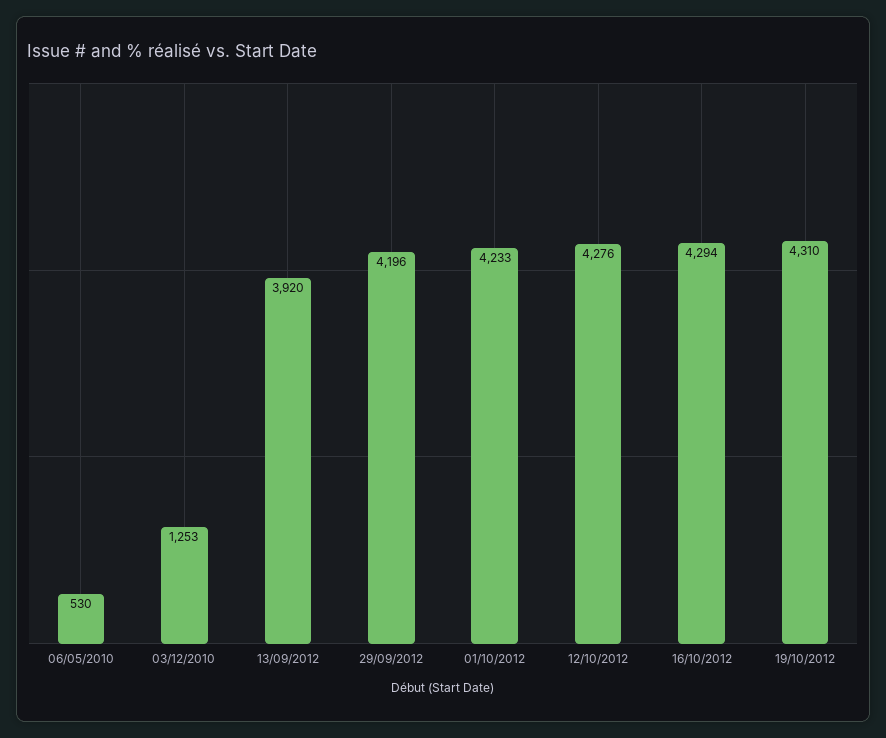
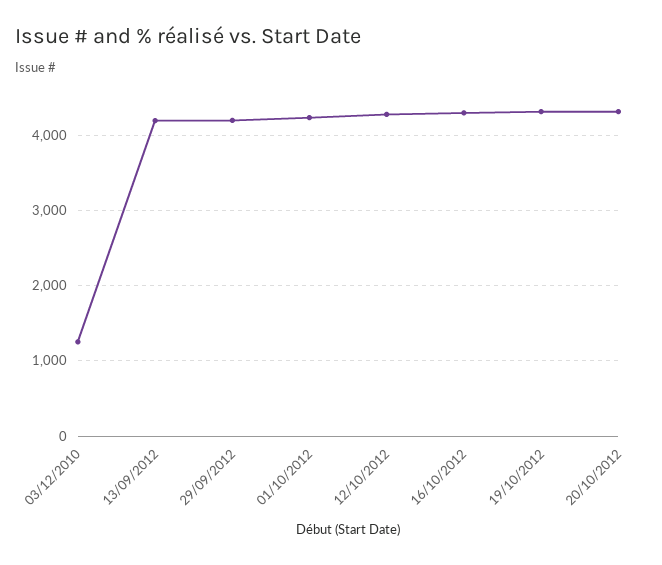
06/05/2010: 530 -> none
13/09/2012: 3920 -> 4200
20/10/2012: none -> 4300

